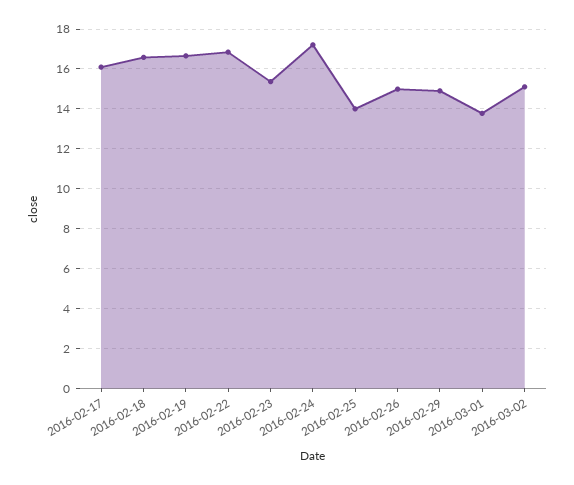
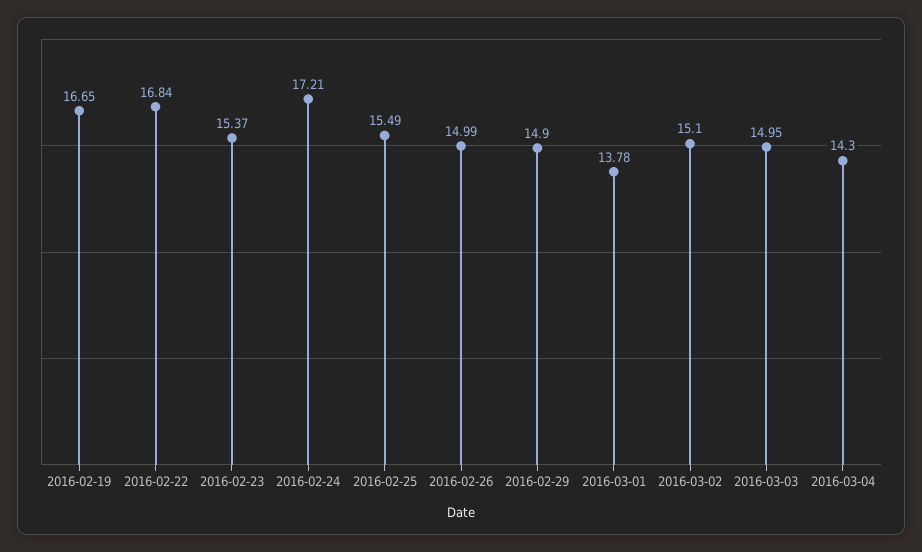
2016-02-17: 16 -> none
2016-02-18: 16.5 -> none
2016-02-25: 14 -> 15.49
2016-03-03: none -> 14.95
2016-03-04: none -> 14.3

